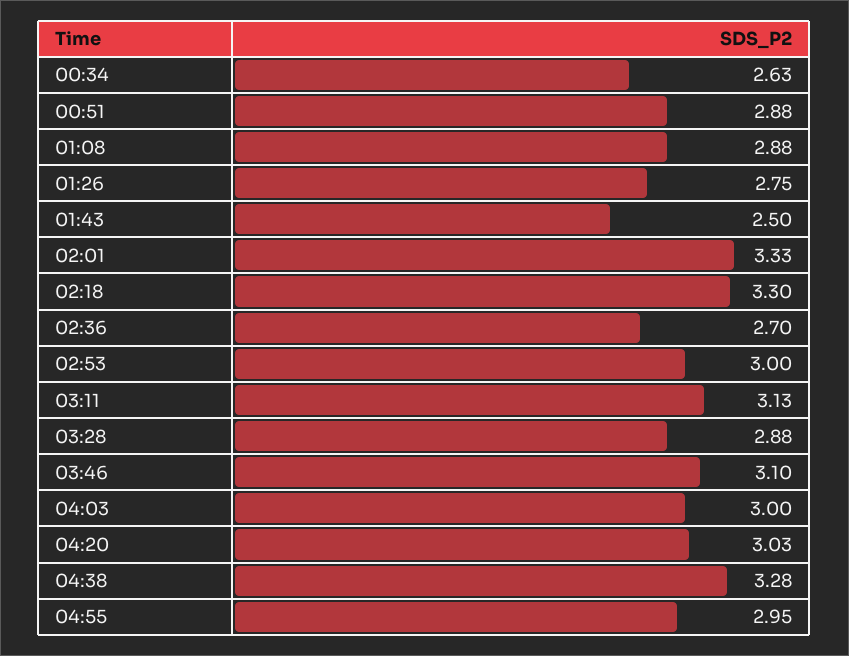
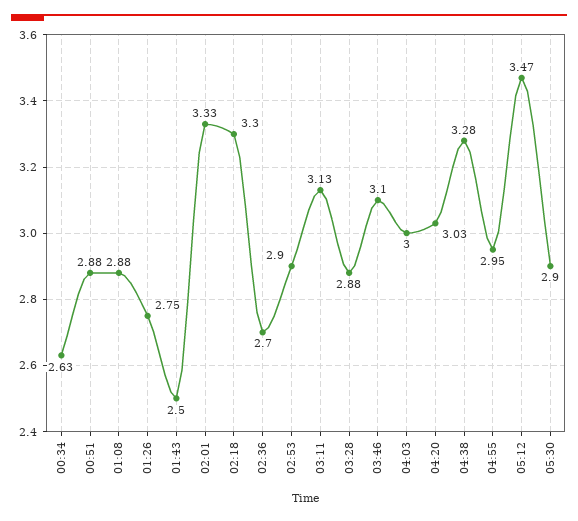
02:53: 3 -> 2.9
05:12: none -> 3.47
05:30: none -> 2.9

